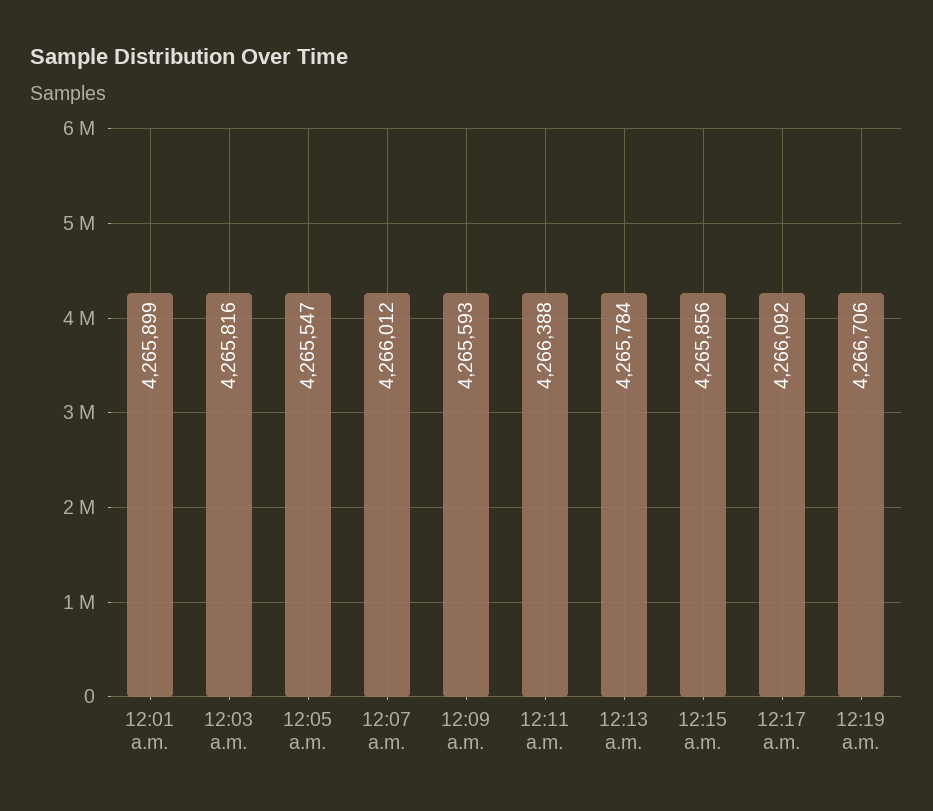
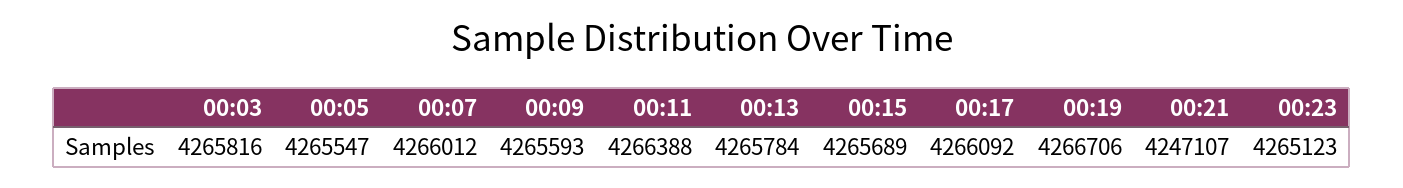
12:01 a.m.: 4265899 -> none
12:15 a.m.: 4265856 -> 4265689
00:21: none -> 4247107
00:23: none -> 4265123

